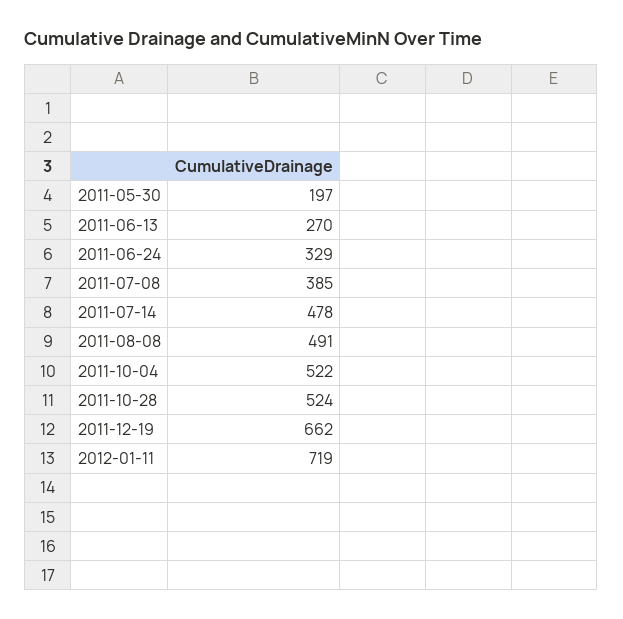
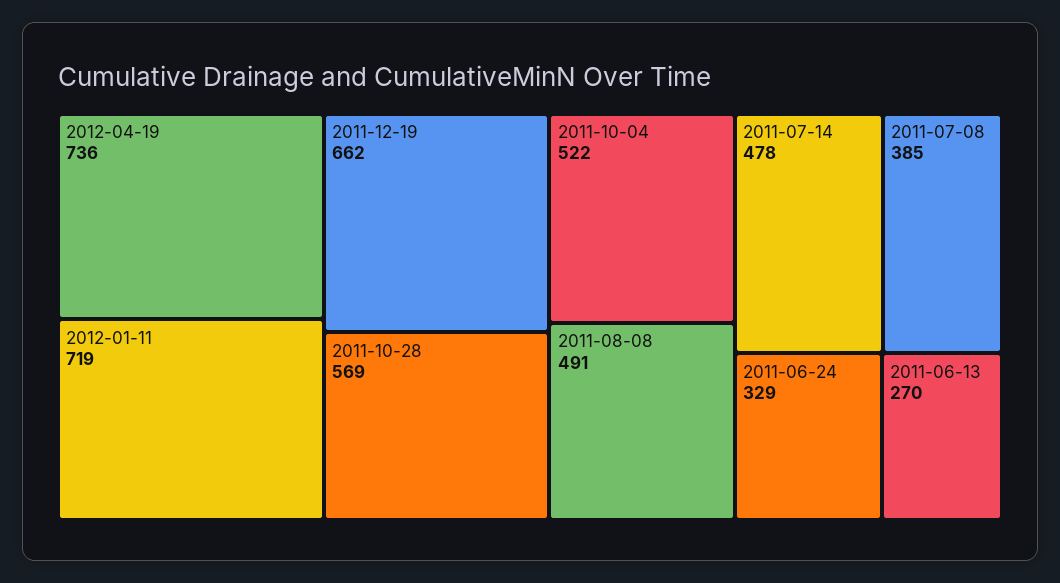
2011-05-30: 197 -> none
2011-10-28: 524 -> 569
2012-04-19: none -> 736

